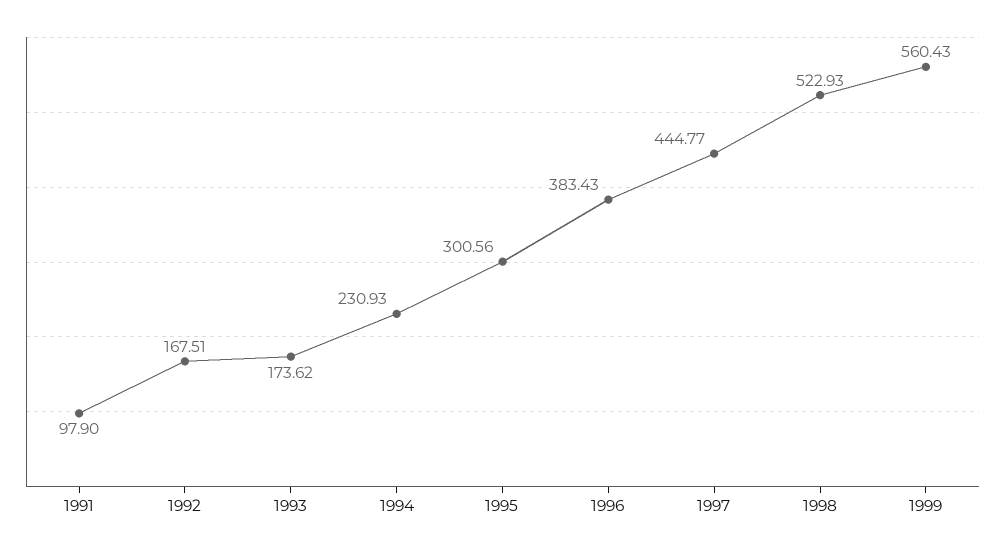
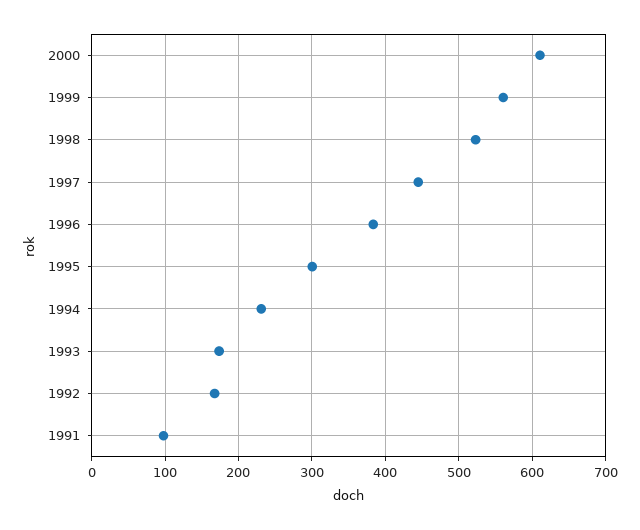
2000: none -> 610

